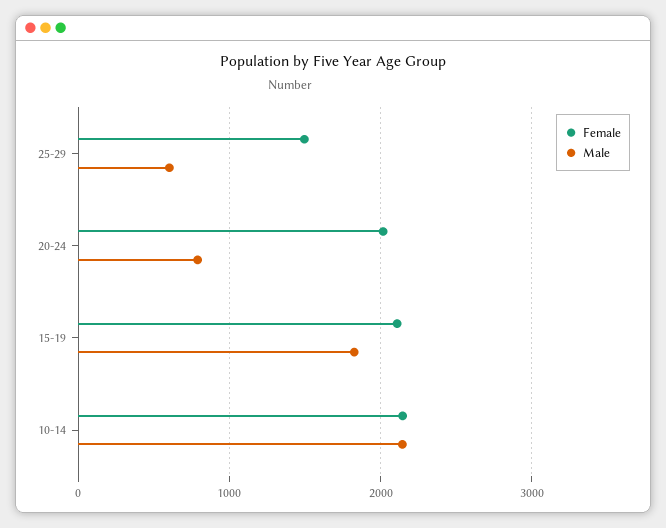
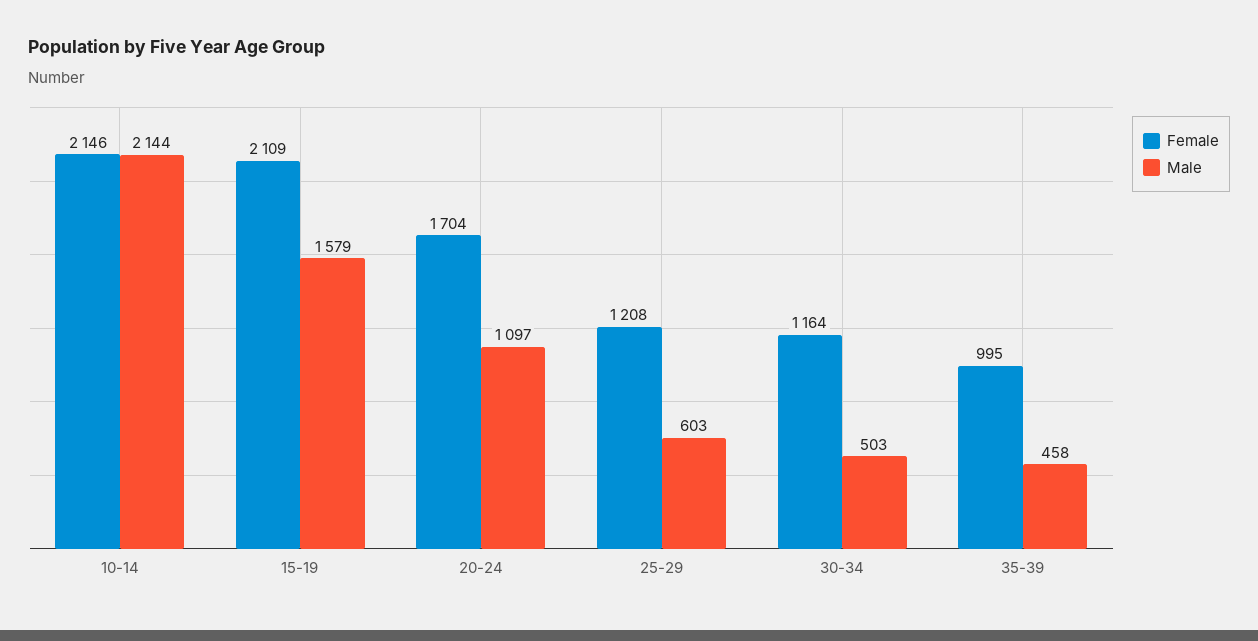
Female, 25-29: 1500 -> 1208
Female, 20-24: 2000 -> 1704
Male, 20-24: 800 -> 1097
Male, 15-19: 1800 -> 1579
Female, 30-34: none -> 1164
Male, 30-34: none -> 503
Female, 35-39: none -> 995
Male, 35-39: none -> 458

